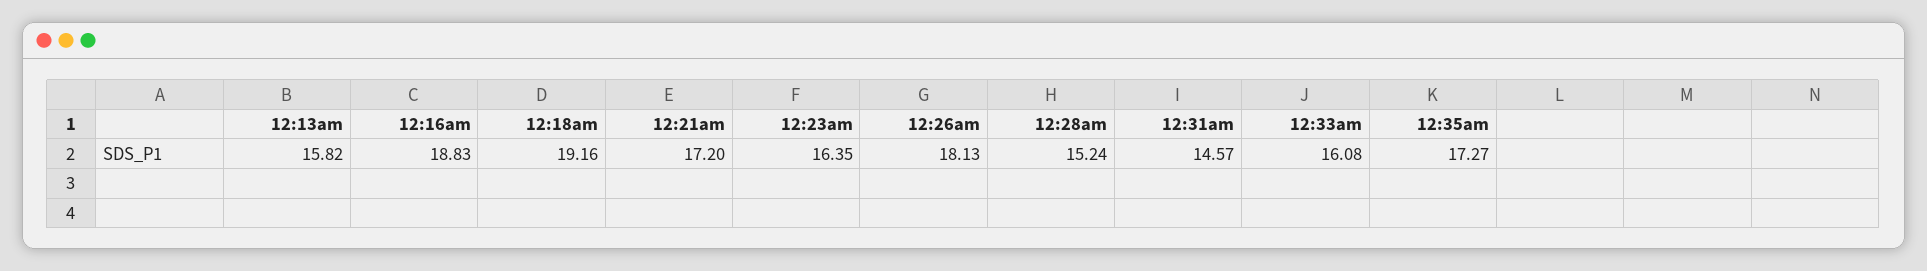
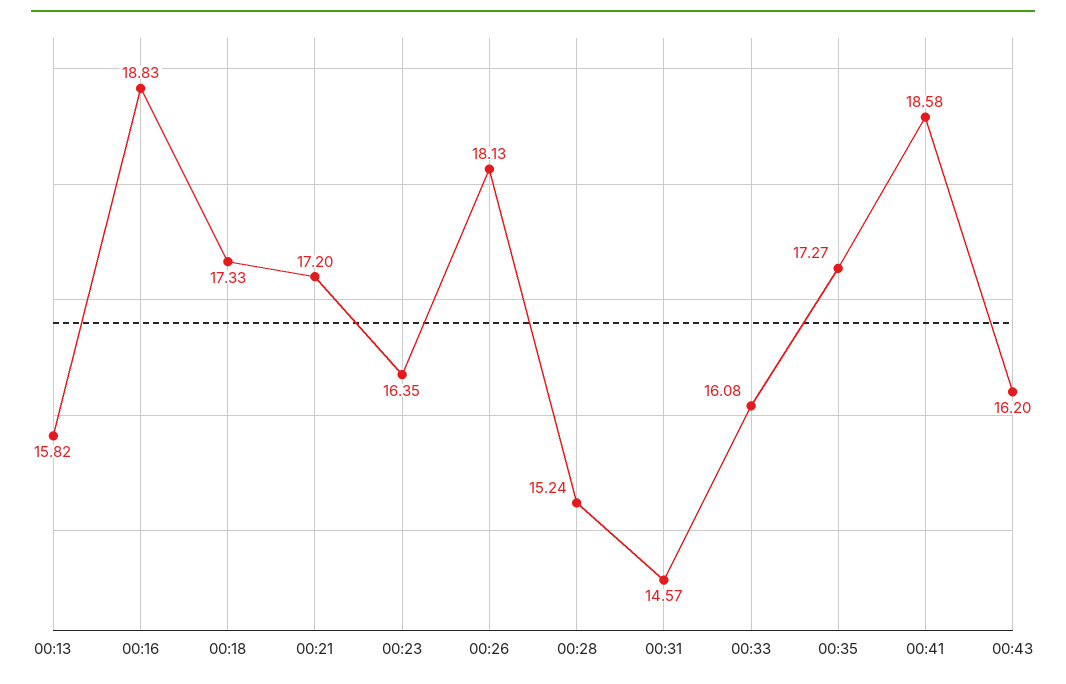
12:18am: 19.16 -> 17.33
00:41: none -> 18.58
00:43: none -> 16.2

